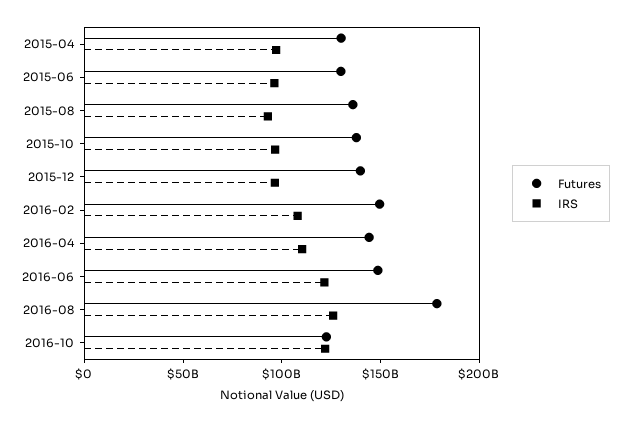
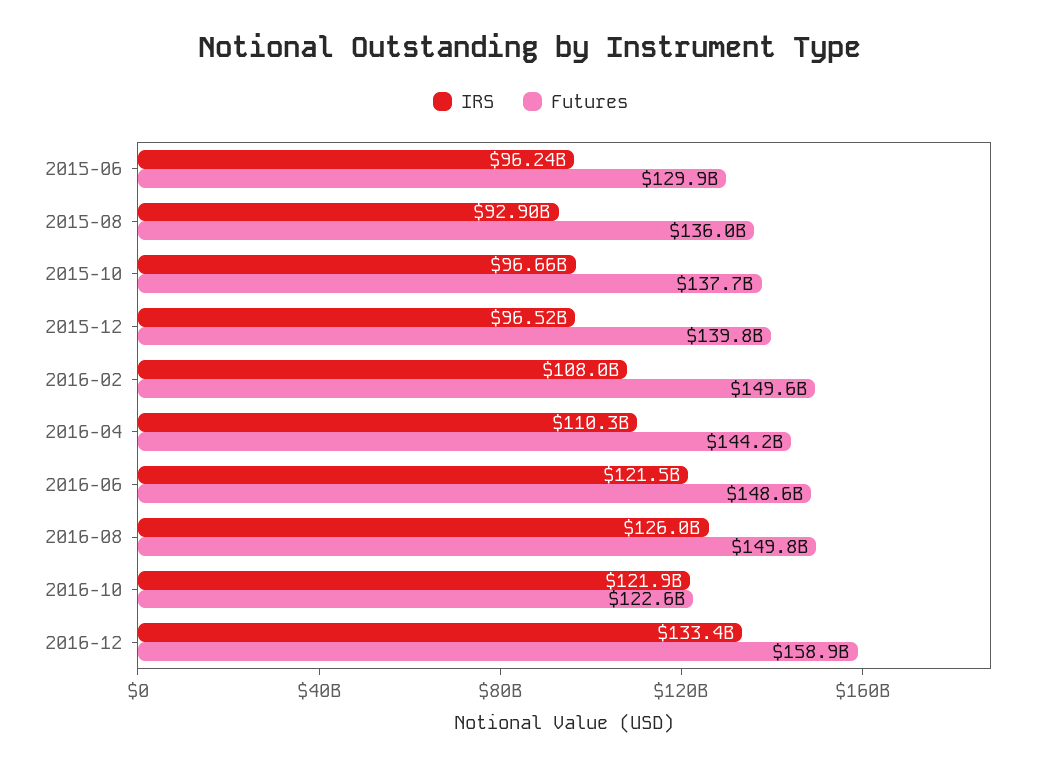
Futures, 2015-04: 130000000000 -> none
IRS, 2015-04: 100000000000 -> none
Futures, 2016-08: 180000000000 -> 149800000000
IRS, 2016-12: none -> 133400000000
Futures, 2016-12: none -> 158900000000

